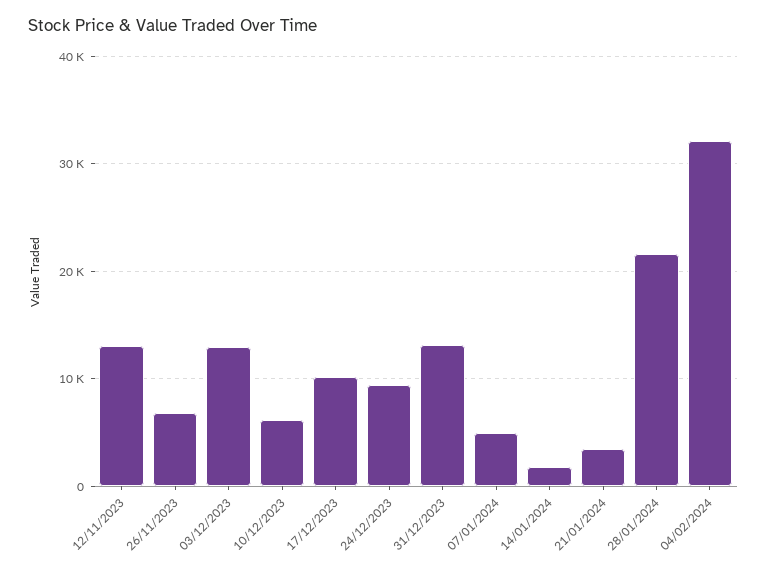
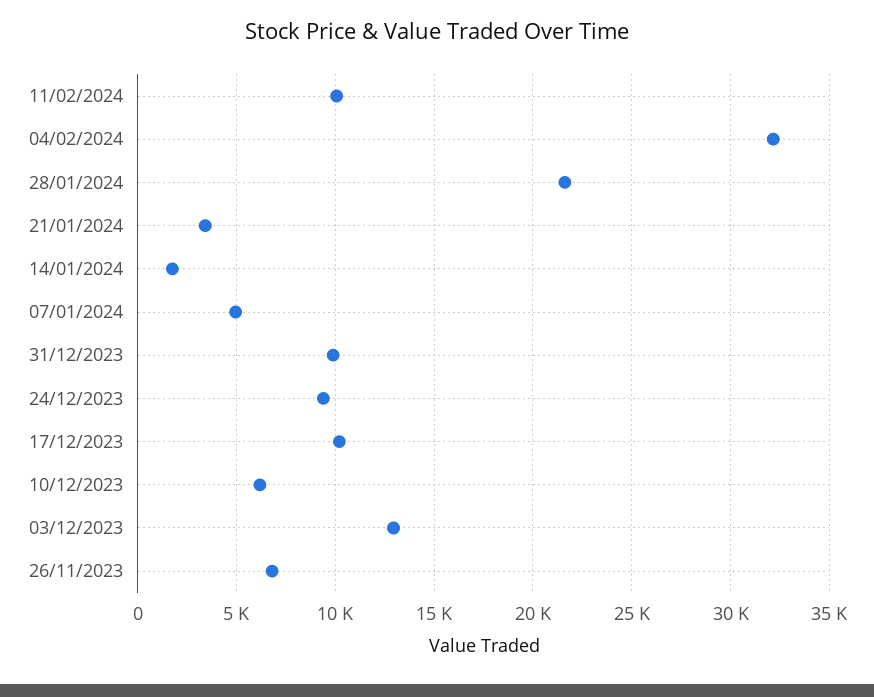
12/11/2023: 13000 -> none
31/12/2023: 13000 -> 10000
11/02/2024: none -> 10000

